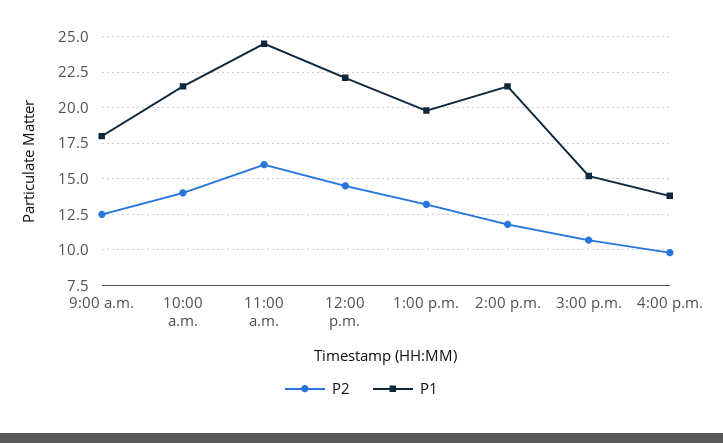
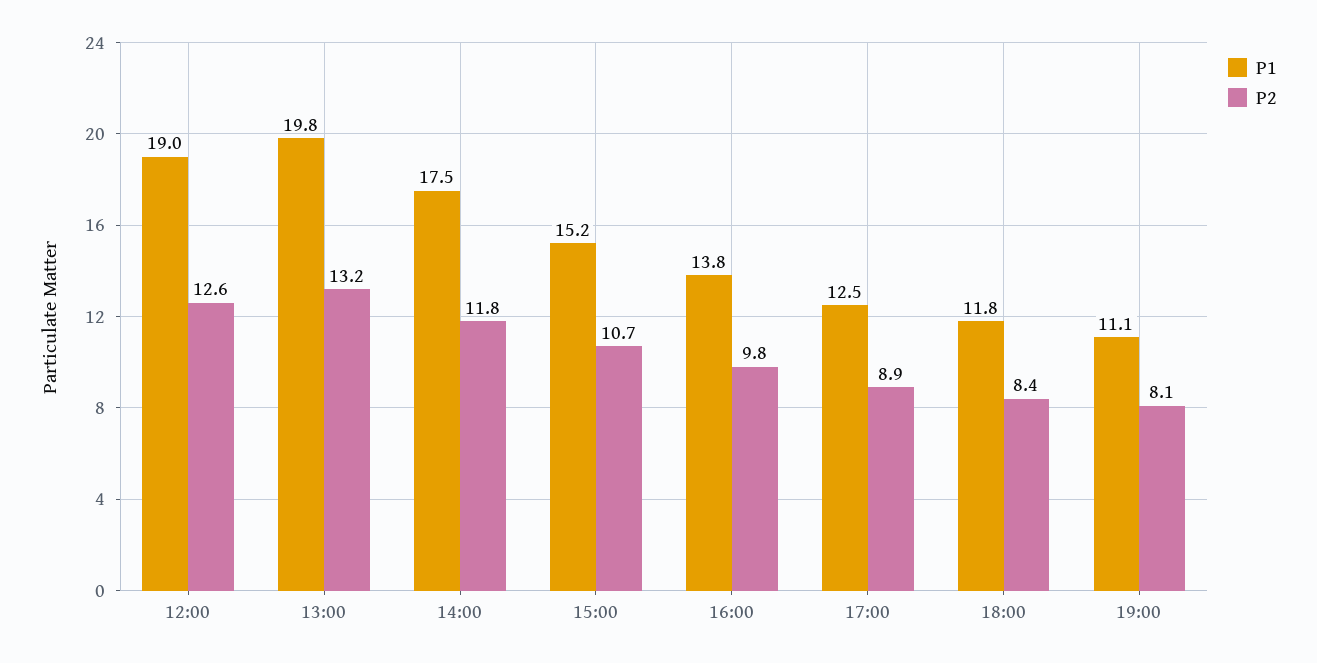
P2, 9:00 a.m.: 12.5 -> none
P1, 9:00 a.m.: 18 -> none
P2, 10:00 a.m.: 14 -> none
P1, 10:00 a.m.: 21.5 -> none
P2, 11:00 a.m.: 16 -> none
P1, 11:00 a.m.: 24.5 -> none
P2, 12:00 p.m.: 14.5 -> 12.6
P1, 12:00 p.m.: 22 -> 19
P1, 2:00 p.m.: 21.5 -> 17.5
P1, 17:00: none -> 12.5
P2, 17:00: none -> 8.9
P1, 18:00: none -> 11.8
P2, 18:00: none -> 8.4
P1, 19:00: none -> 11.1
P2, 19:00: none -> 8.1

